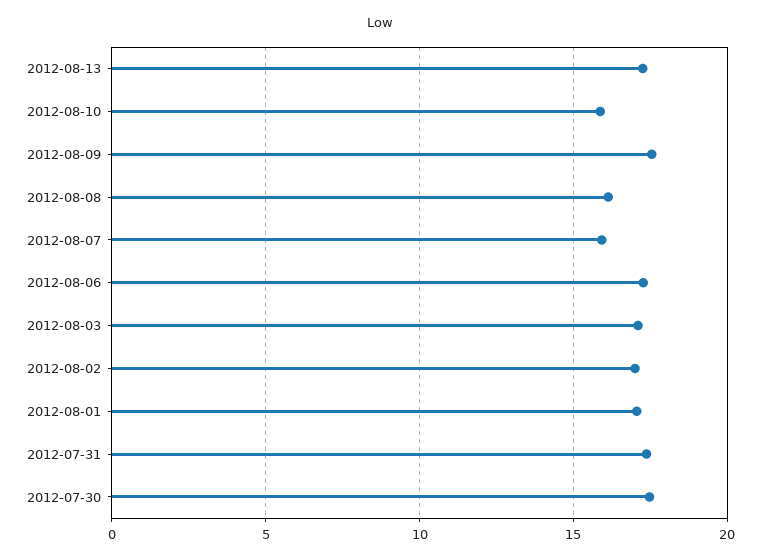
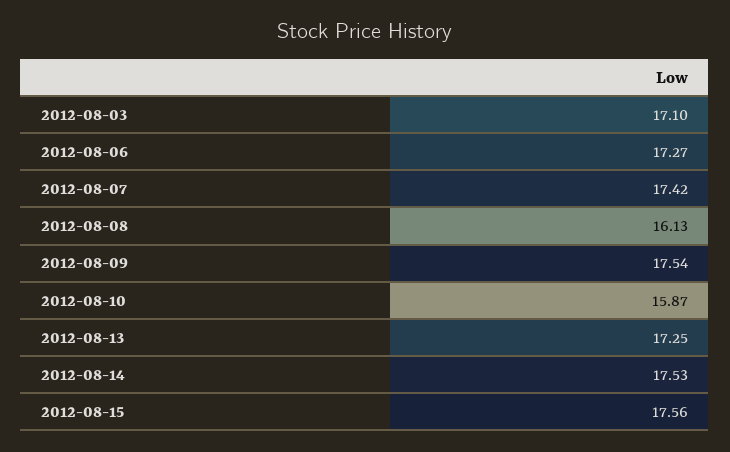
2012-08-07: 16 -> 17.42
2012-08-02: 17 -> none
2012-08-01: 17 -> none
2012-07-31: 17.5 -> none
2012-07-30: 17.5 -> none
2012-08-14: none -> 17.53
2012-08-15: none -> 17.56

